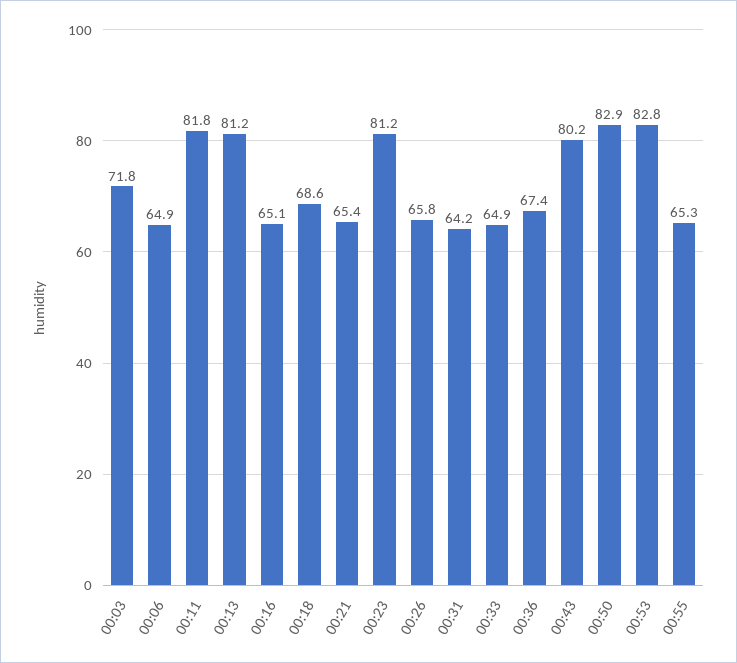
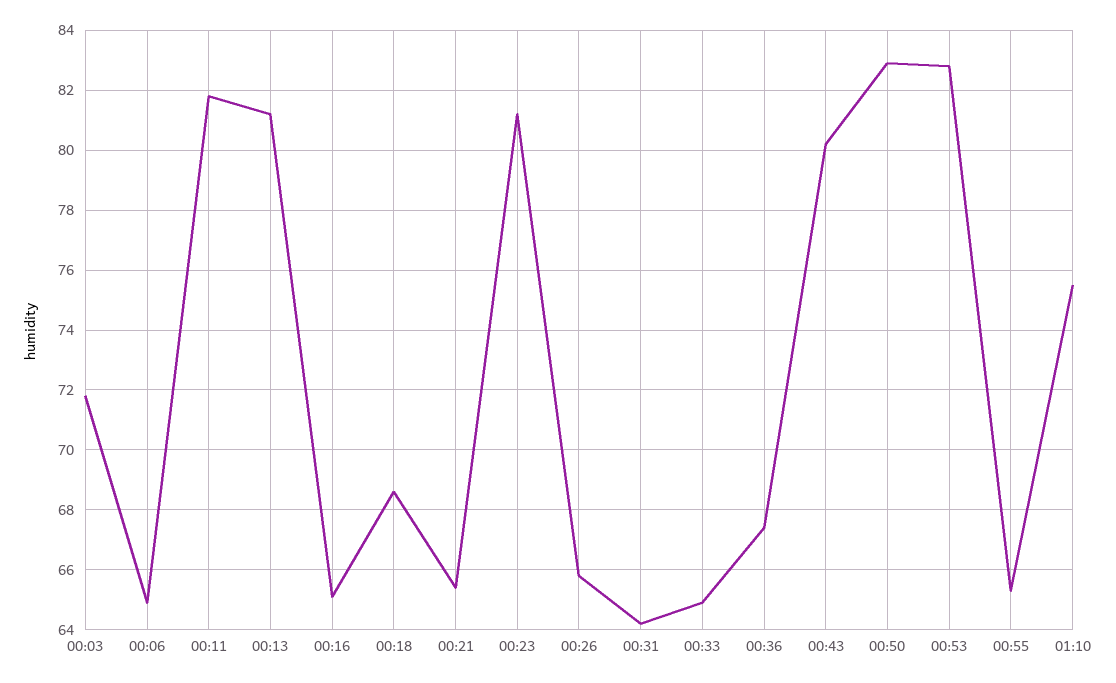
01:10: none -> 75.5

